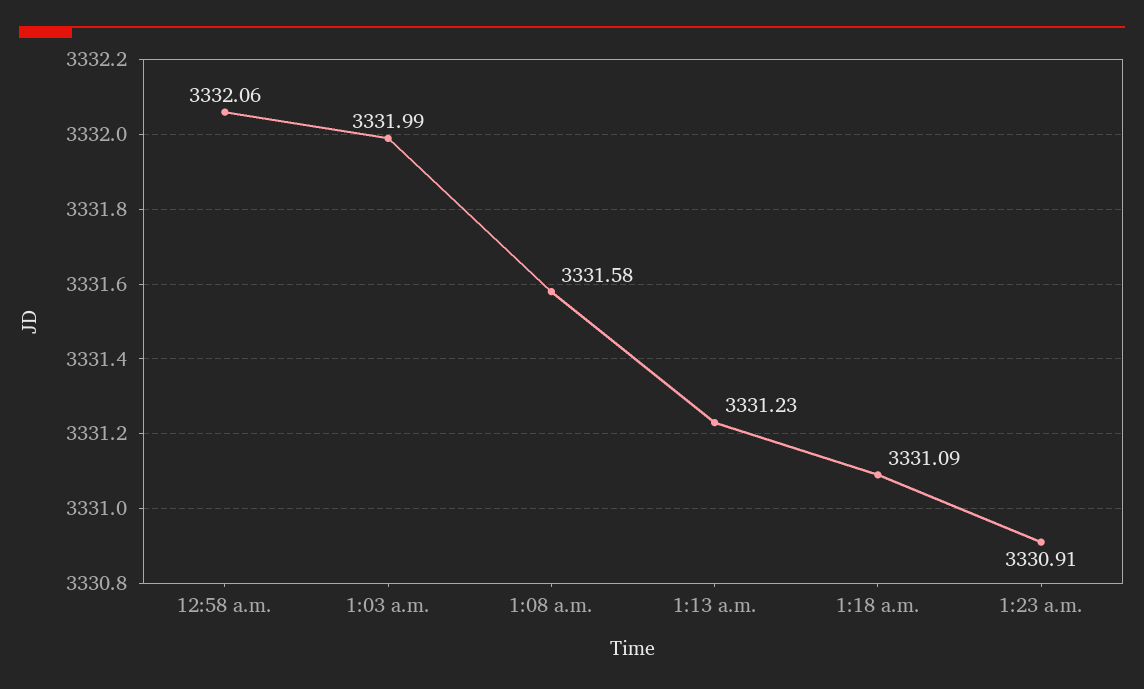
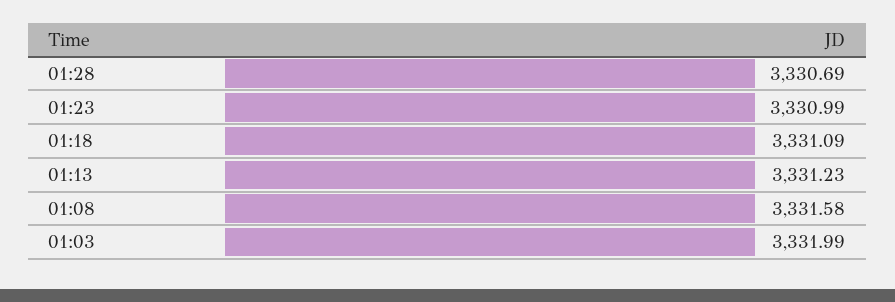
12:58 a.m.: 3332.06 -> none
1:23 a.m.: 3330.91 -> 3330.99
01:28: none -> 3330.69

